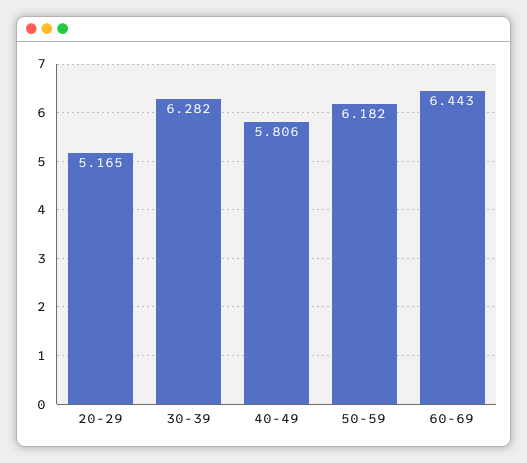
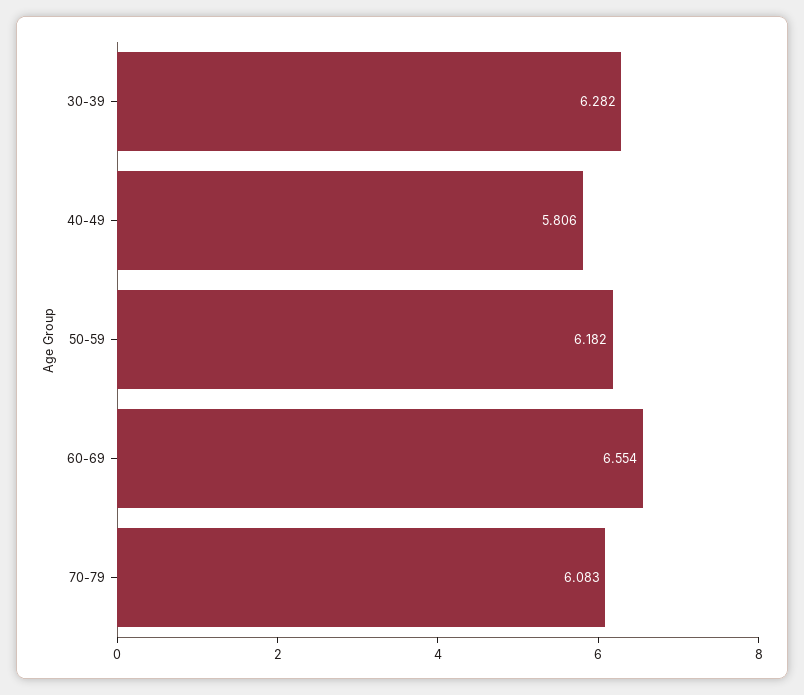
20-29: 5.165 -> none
60-69: 6.443 -> 6.554
70-79: none -> 6.083

